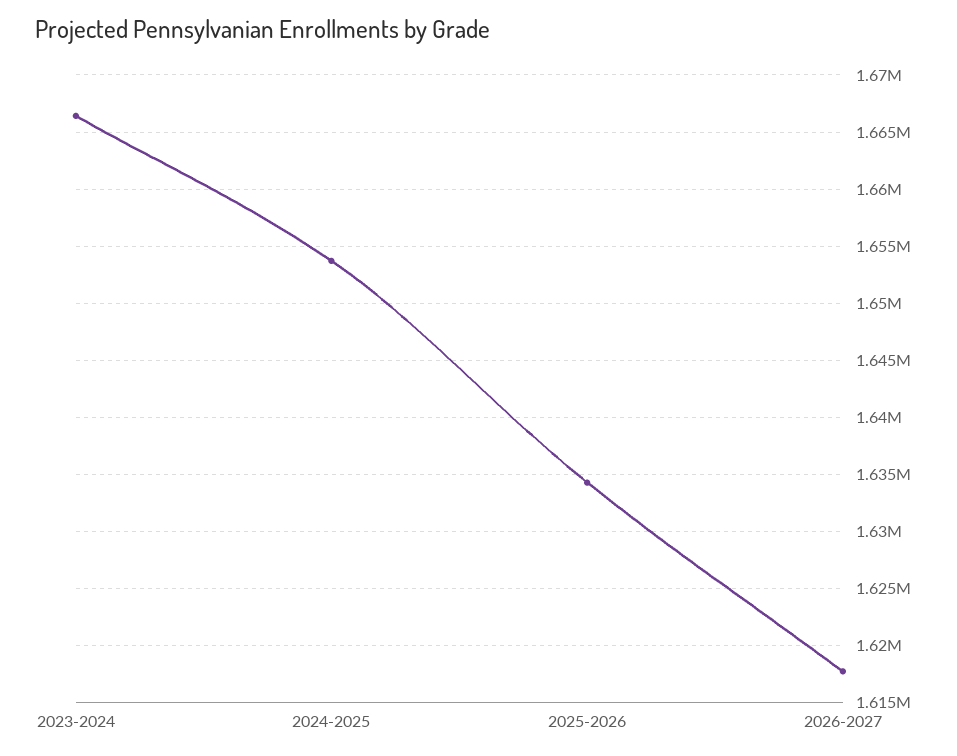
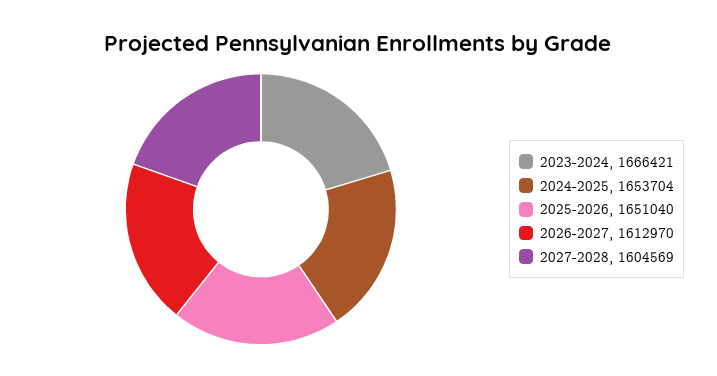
2025-2026: 1634000 -> 1651040
2026-2027: 1618000 -> 1612970
2027-2028: none -> 1604569

